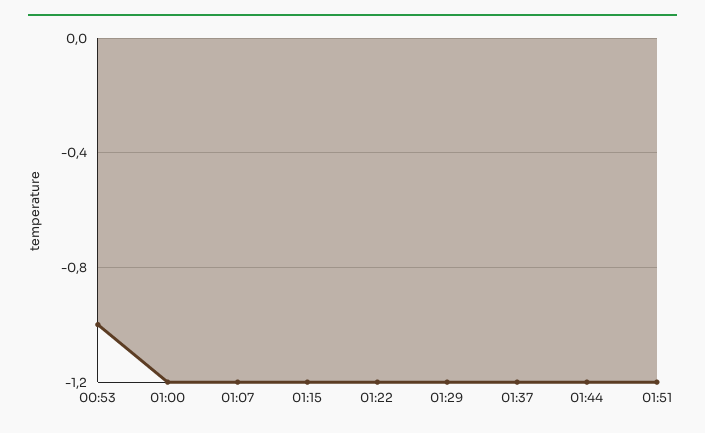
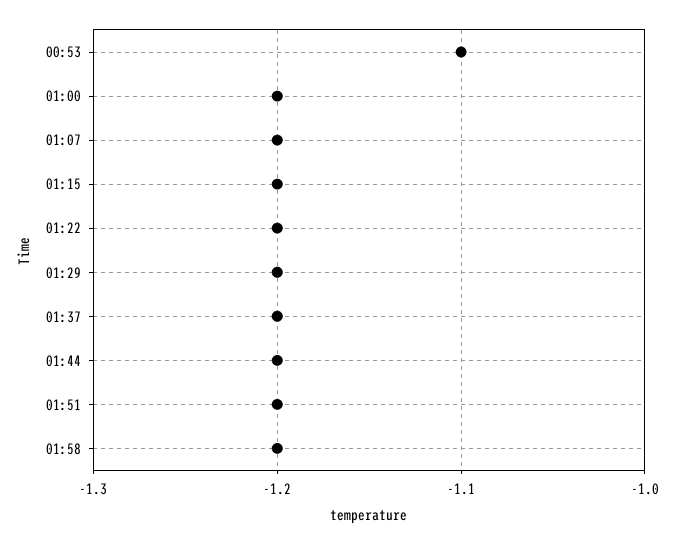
00:53: -1 -> -1.1
01:58: none -> -1.2

